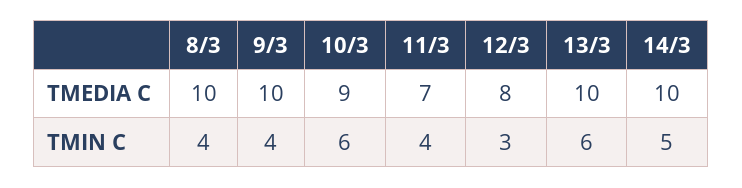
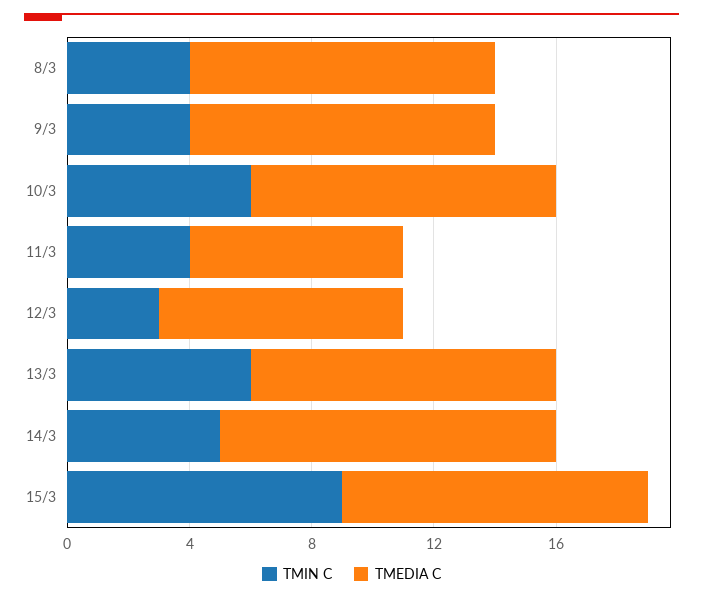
TMEDIA C, 10/3: 9 -> 10
TMEDIA C, 14/3: 10 -> 11
TMIN C, 15/3: none -> 9
TMEDIA C, 15/3: none -> 10

